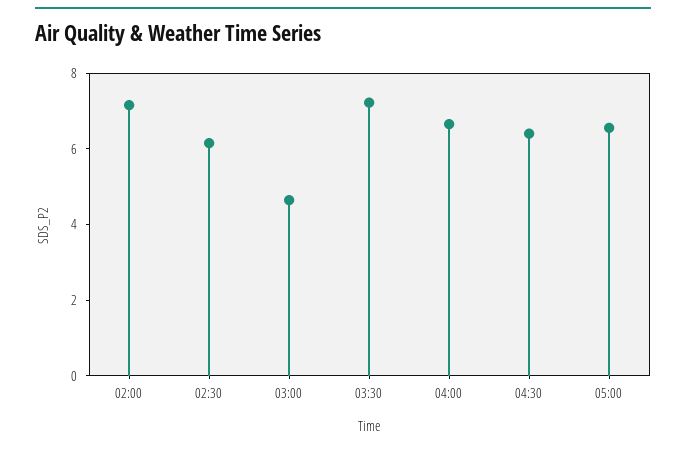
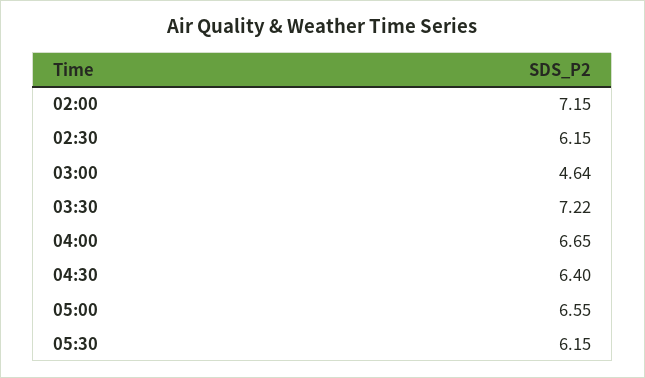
05:30: none -> 6.15

